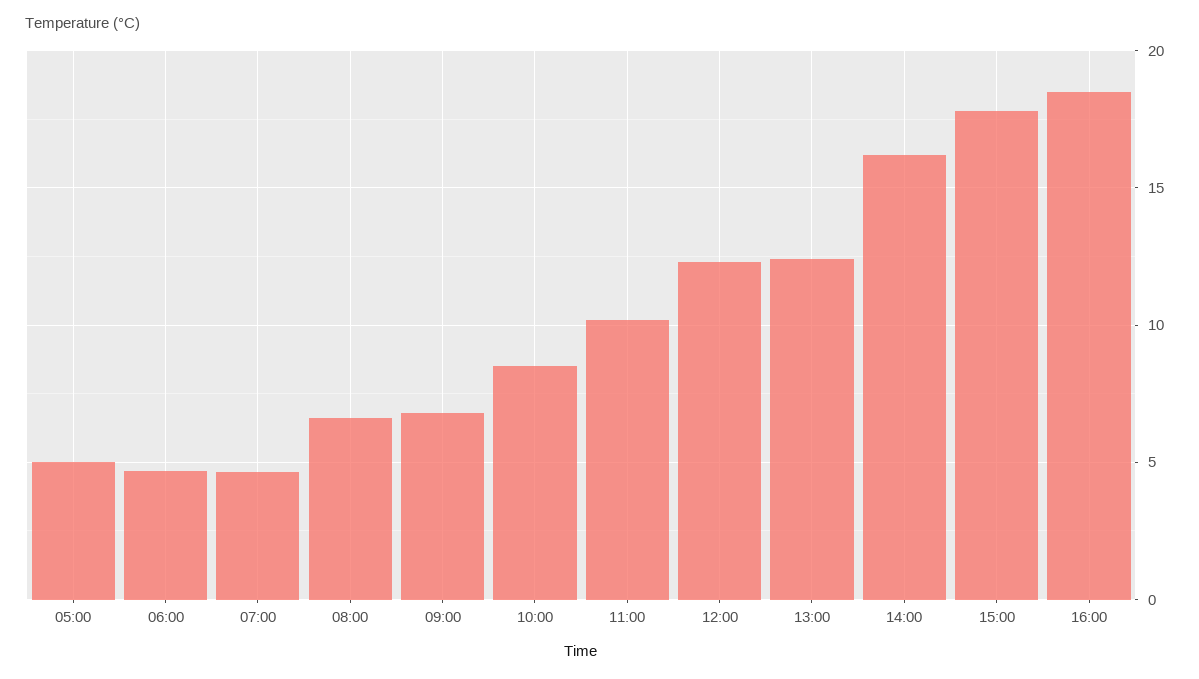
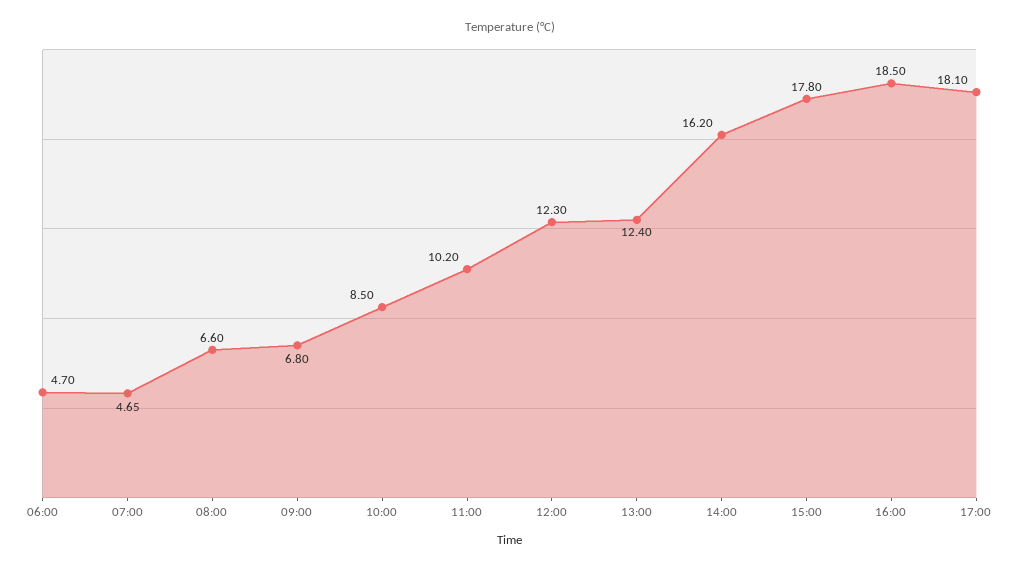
05:00: 5 -> none
17:00: none -> 18.1

